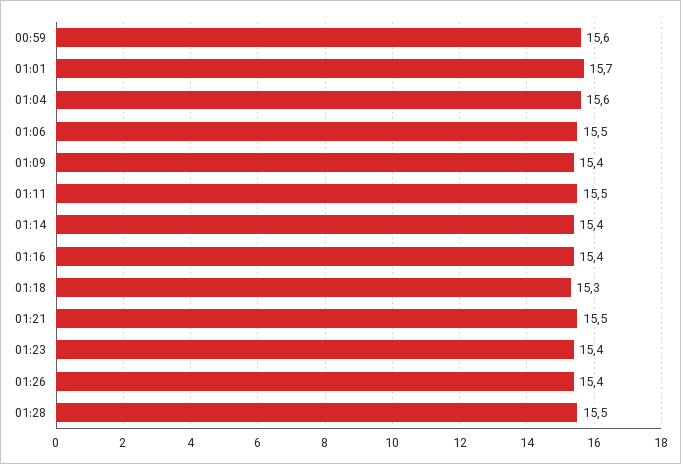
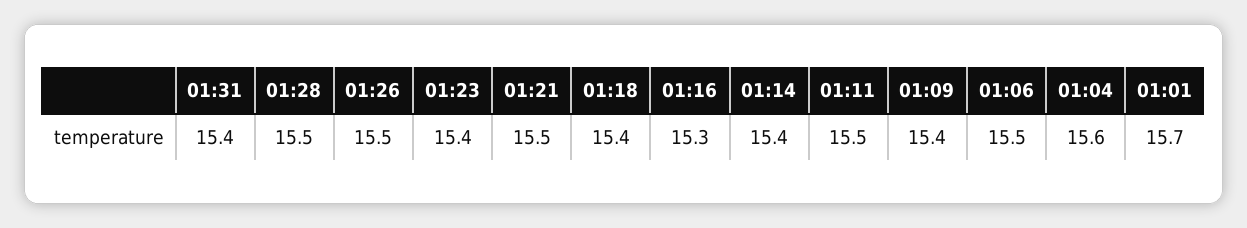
00:59: 15.6 -> none
01:16: 15.4 -> 15.3
01:18: 15.3 -> 15.4
01:26: 15.4 -> 15.5
01:31: none -> 15.4

